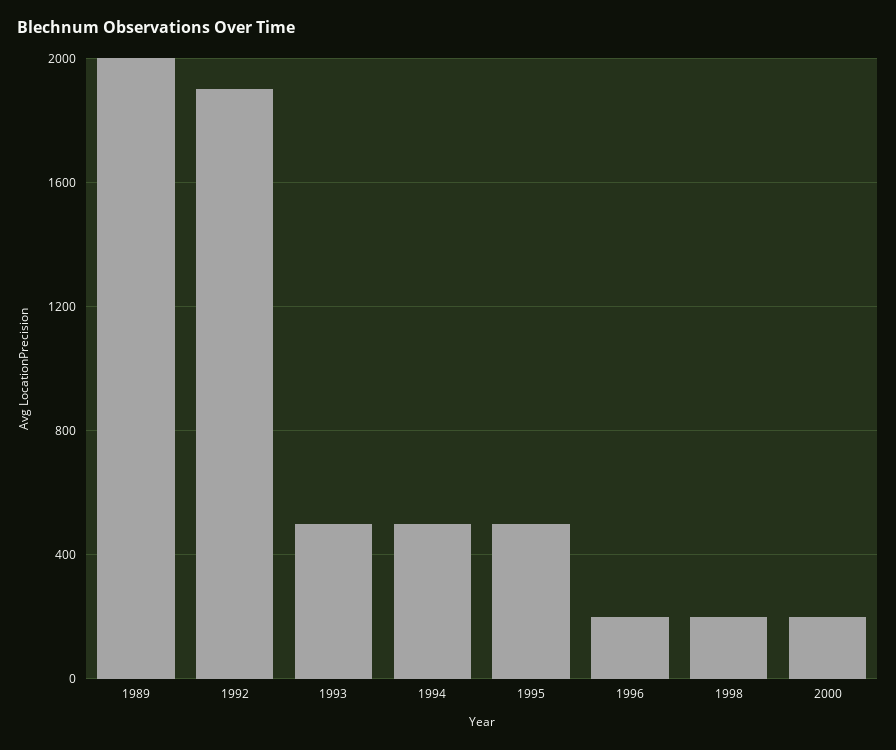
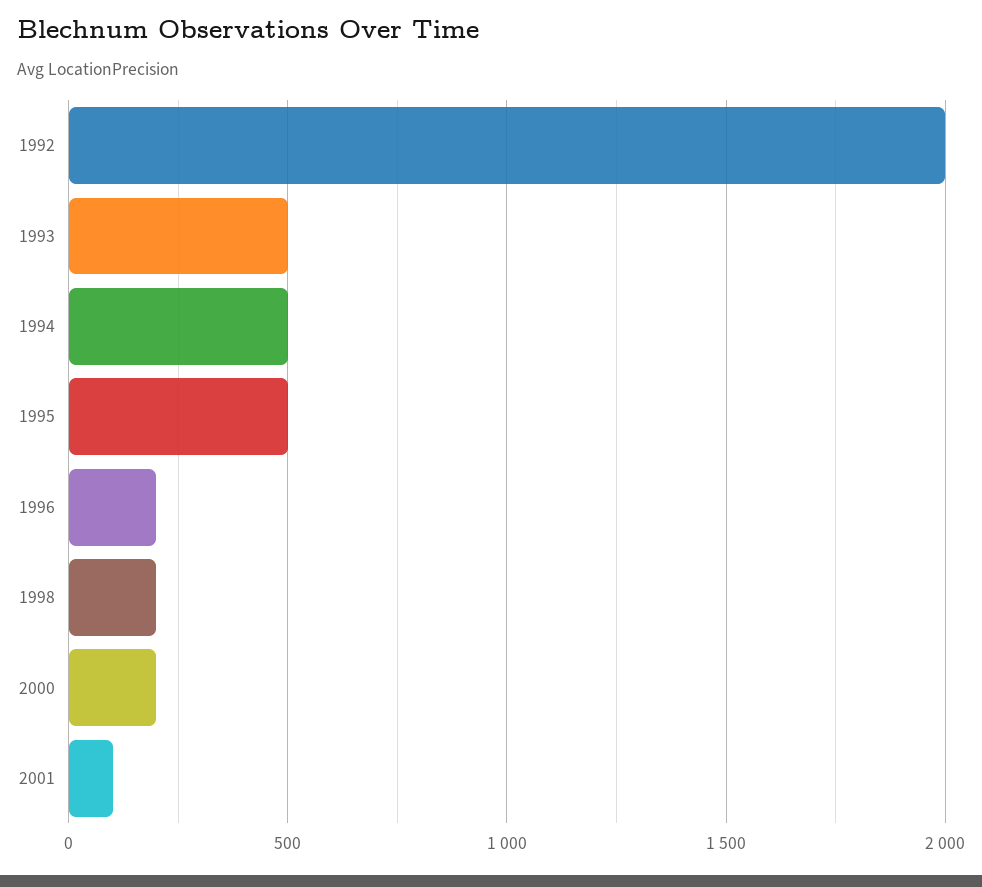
1989: 2000 -> none
1992: 1900 -> 2000
2001: none -> 100

